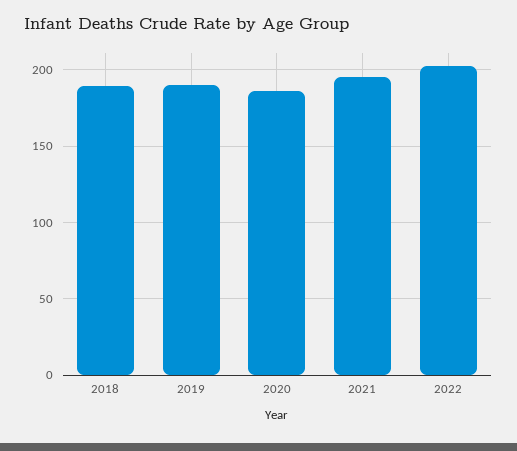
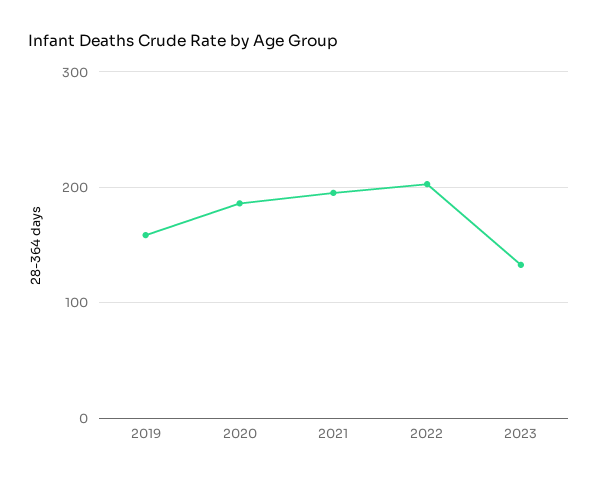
2018: 190 -> none
2019: 190 -> 160
2023: none -> 130

